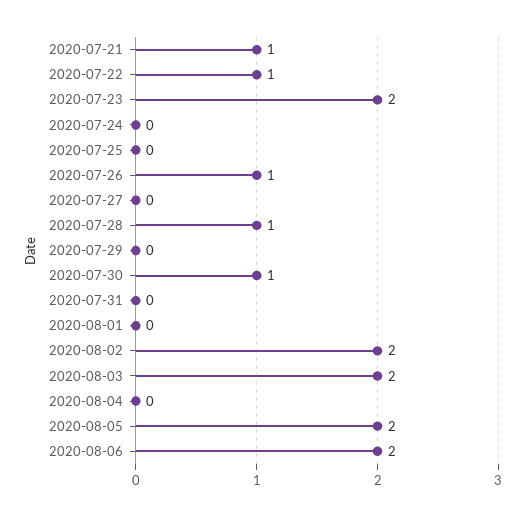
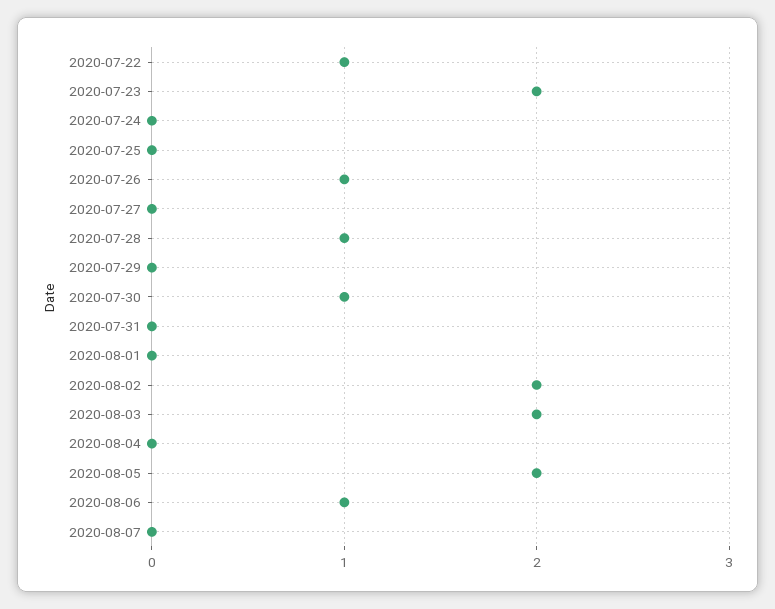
2020-07-21: 1 -> none
2020-08-06: 2 -> 1
2020-08-07: none -> 0

